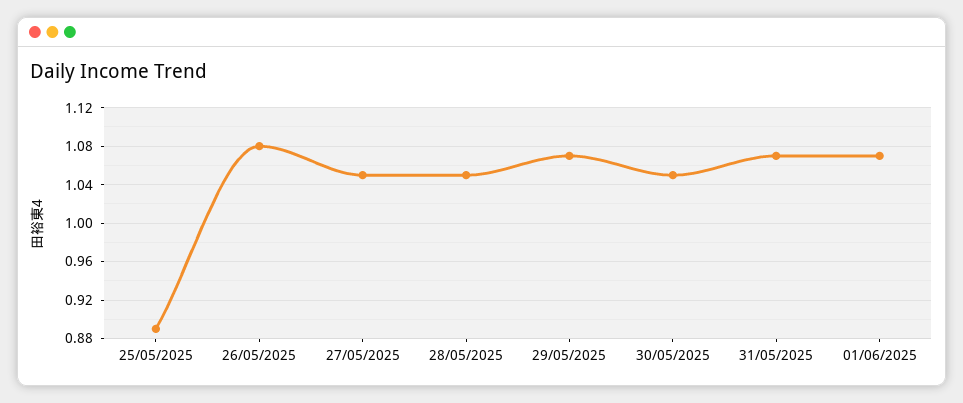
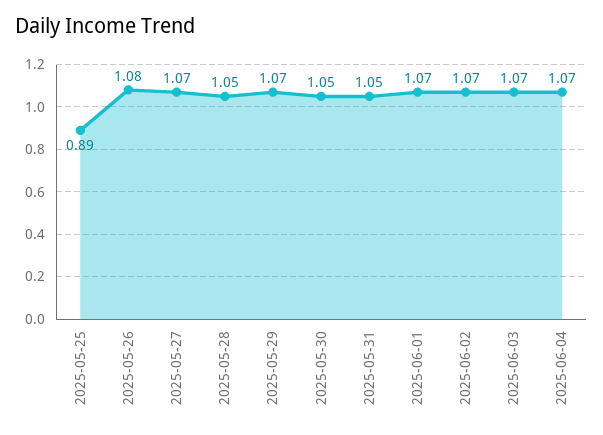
27/05/2025: 1.05 -> 1.07
31/05/2025: 1.07 -> 1.05
2025-06-02: none -> 1.07
2025-06-03: none -> 1.07
2025-06-04: none -> 1.07

